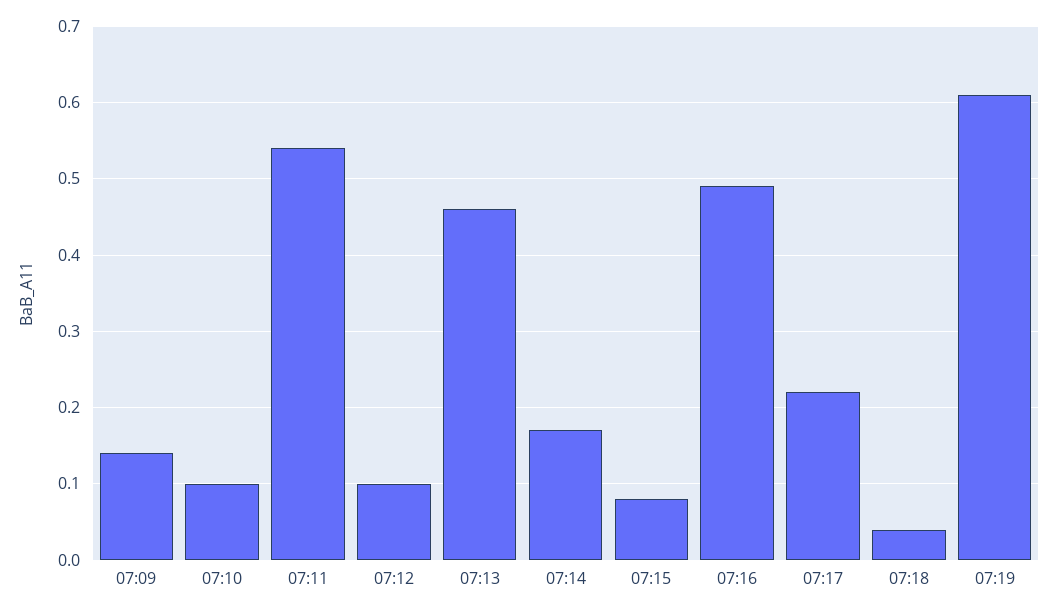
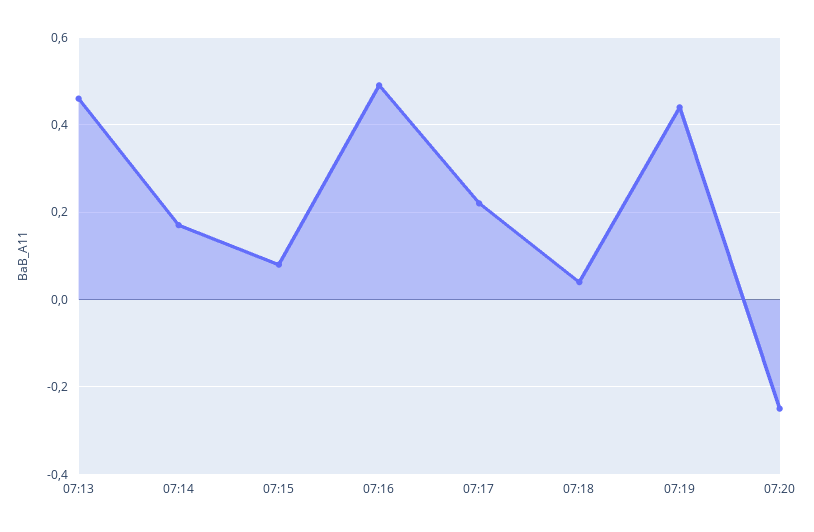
07:09: 0.14 -> none
07:10: 0.1 -> none
07:11: 0.54 -> none
07:12: 0.1 -> none
07:19: 0.61 -> 0.45
07:20: none -> -0.25

